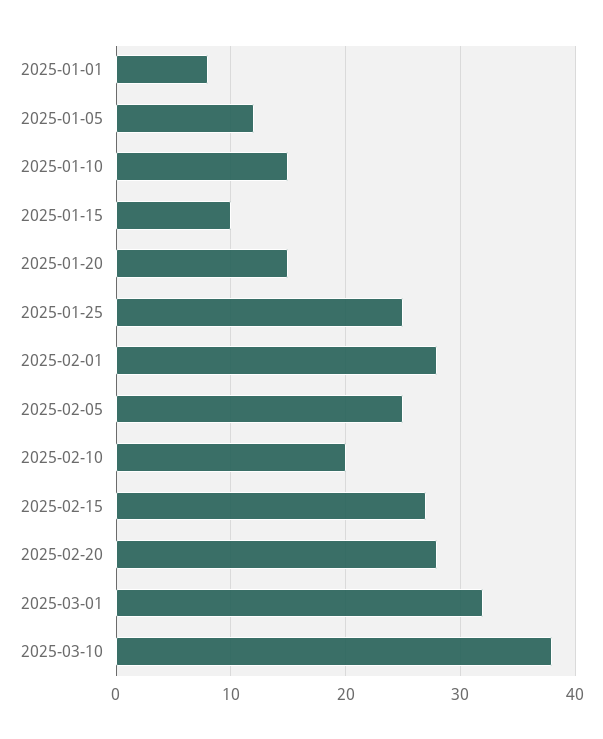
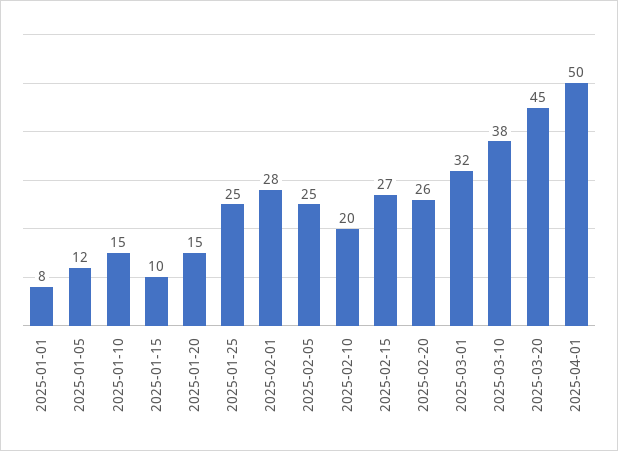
2025-02-20: 28 -> 26
2025-03-20: none -> 45
2025-04-01: none -> 50

